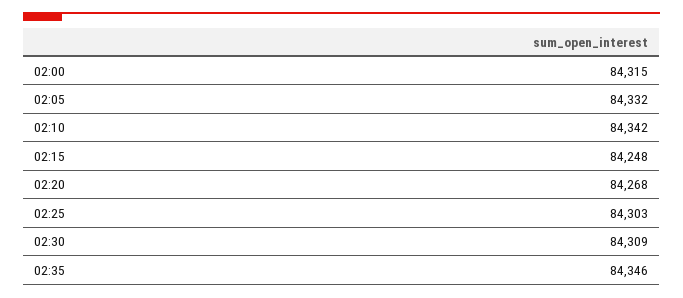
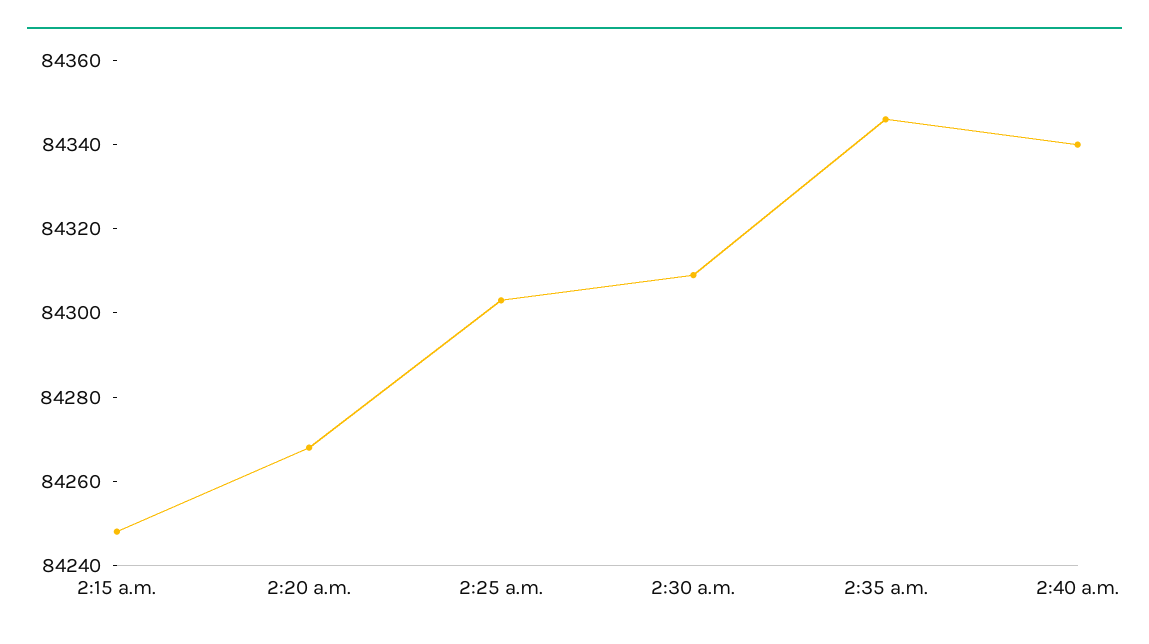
02:00: 84315 -> none
02:05: 84332 -> none
02:10: 84342 -> none
2:40 a.m.: none -> 84340

